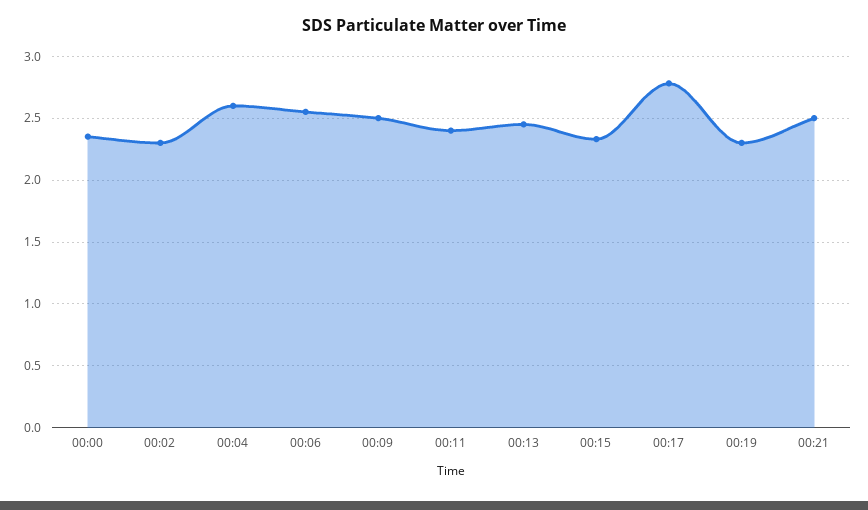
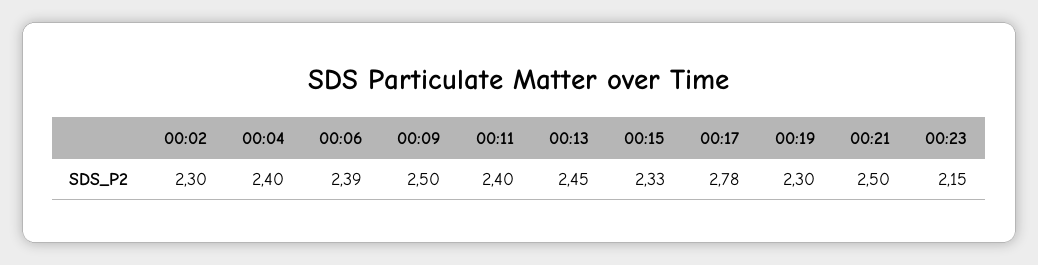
00:00: 2.35 -> none
00:04: 2.6 -> 2.4
00:06: 2.55 -> 2.39
00:23: none -> 2.15

